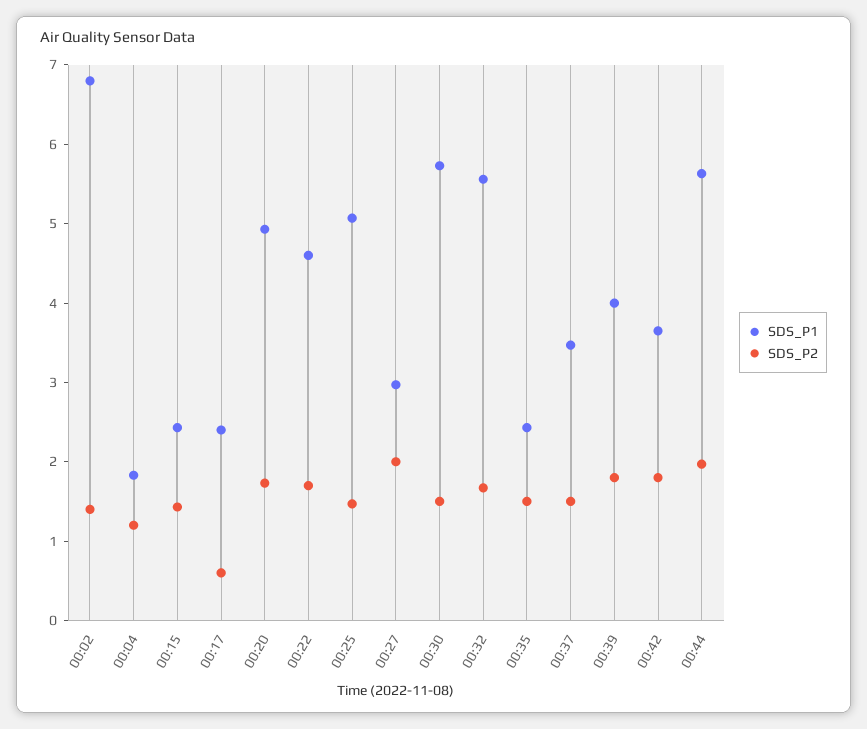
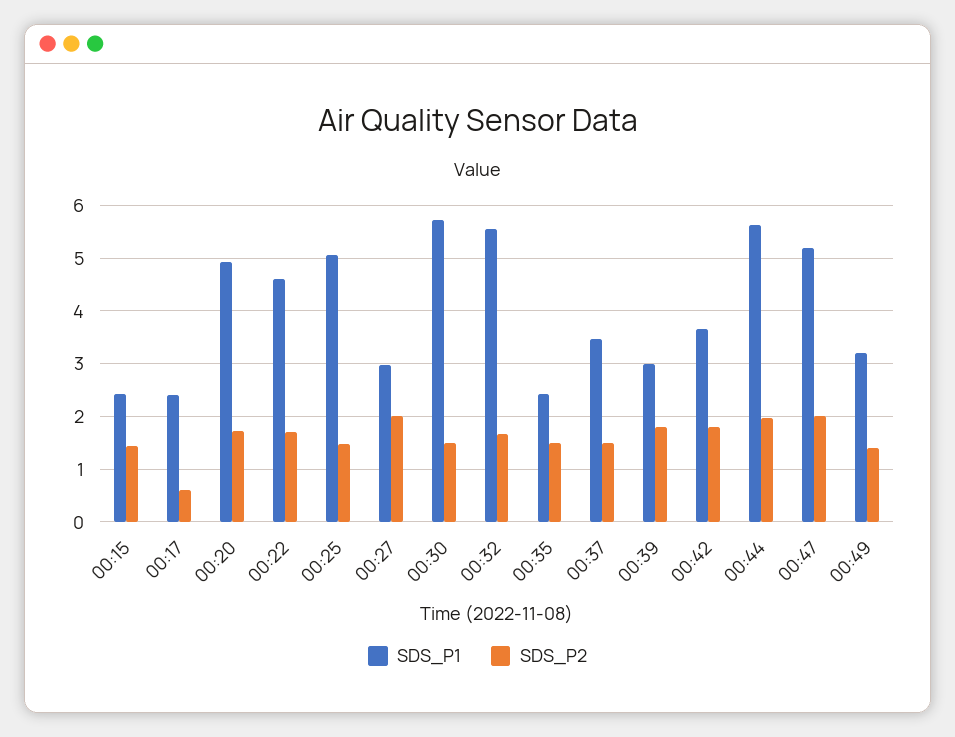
SDS_P1, 00:02: 6.8 -> none
SDS_P2, 00:02: 1.4 -> none
SDS_P1, 00:04: 1.8 -> none
SDS_P2, 00:04: 1.2 -> none
SDS_P1, 00:39: 4 -> 3
SDS_P1, 00:47: none -> 5.2
SDS_P2, 00:47: none -> 2
SDS_P1, 00:49: none -> 3.2
SDS_P2, 00:49: none -> 1.4

